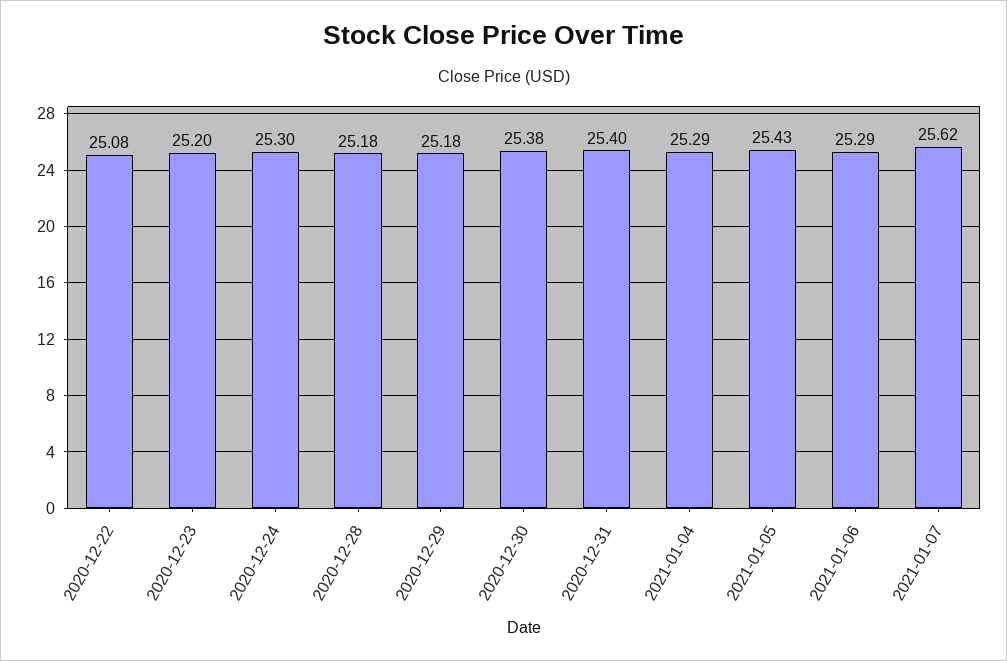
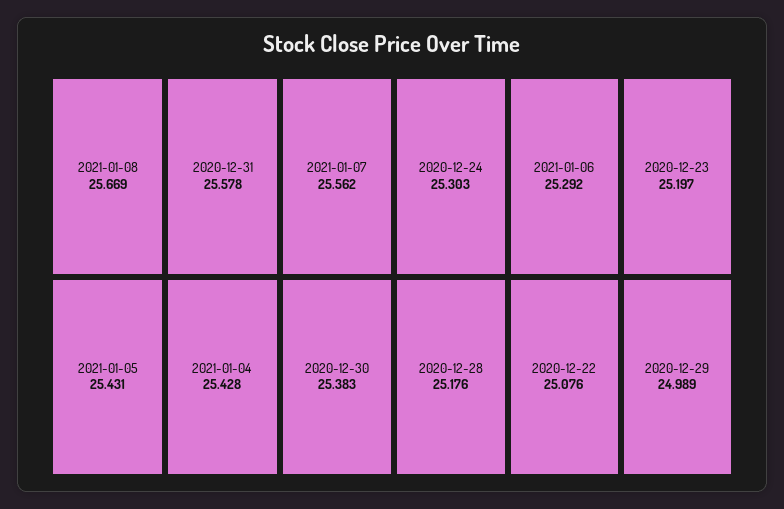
2020-12-29: 25.18 -> 24.989
2020-12-31: 25.4 -> 25.578
2021-01-04: 25.29 -> 25.428
2021-01-07: 25.62 -> 25.562
2021-01-08: none -> 25.669

